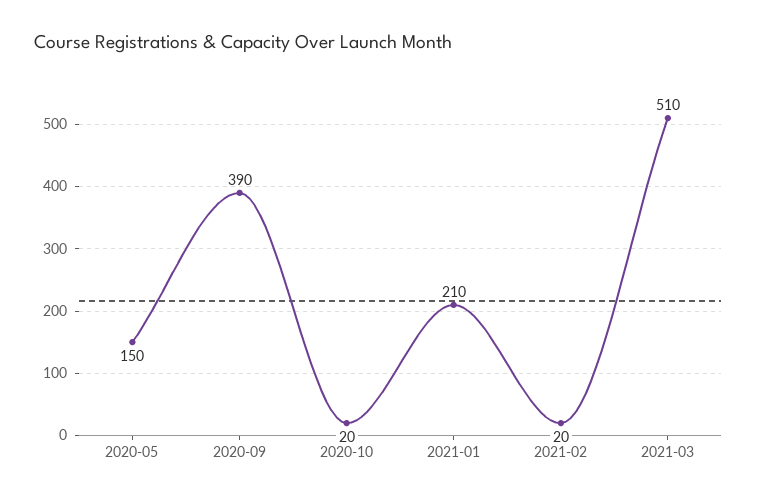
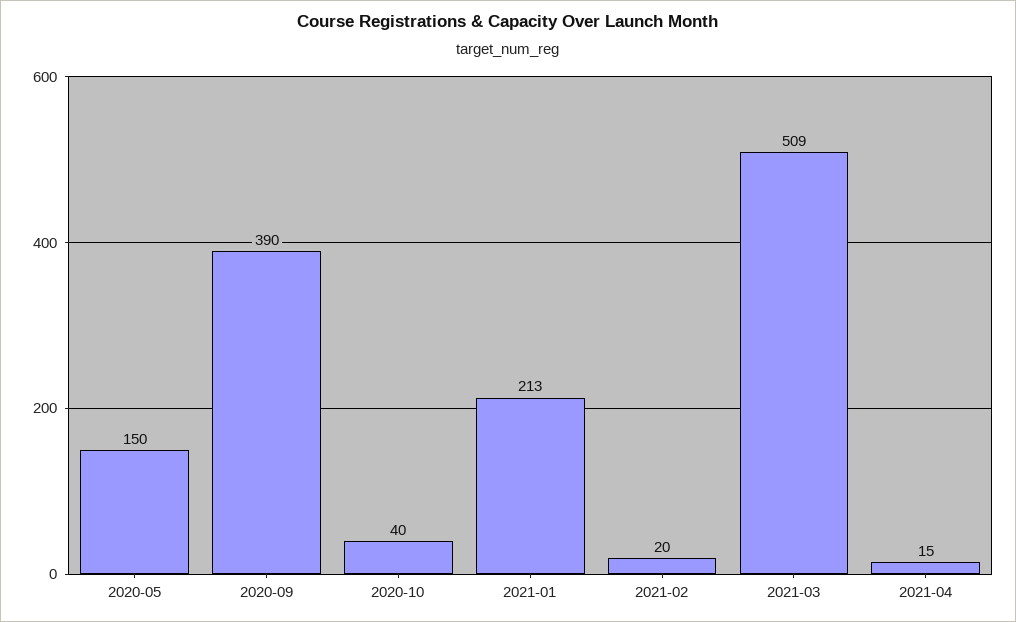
2020-10: 20 -> 40
2021-01: 210 -> 213
2021-03: 510 -> 509
2021-04: none -> 15

